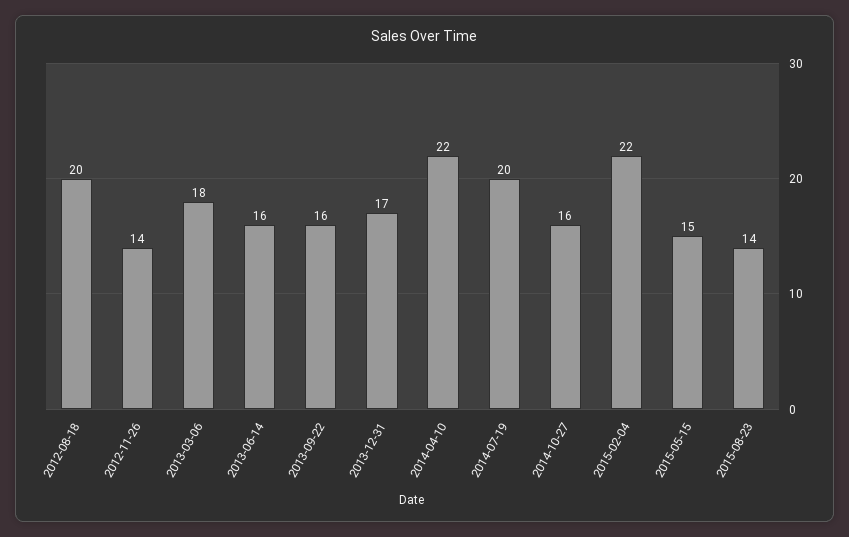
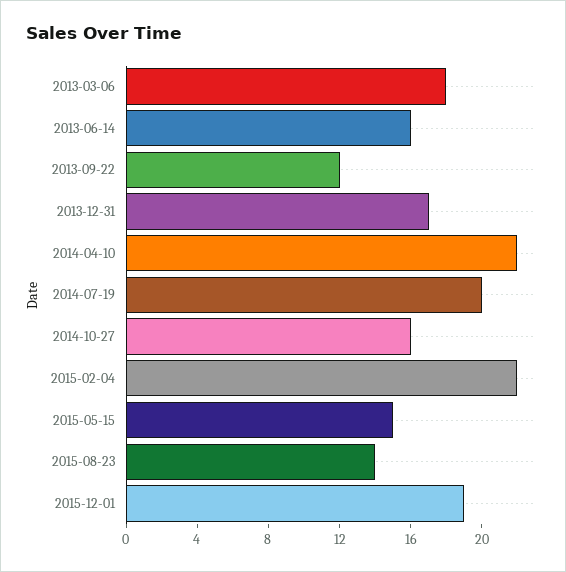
2012-08-18: 20 -> none
2012-11-26: 14 -> none
2013-09-22: 16 -> 12
2015-12-01: none -> 19

